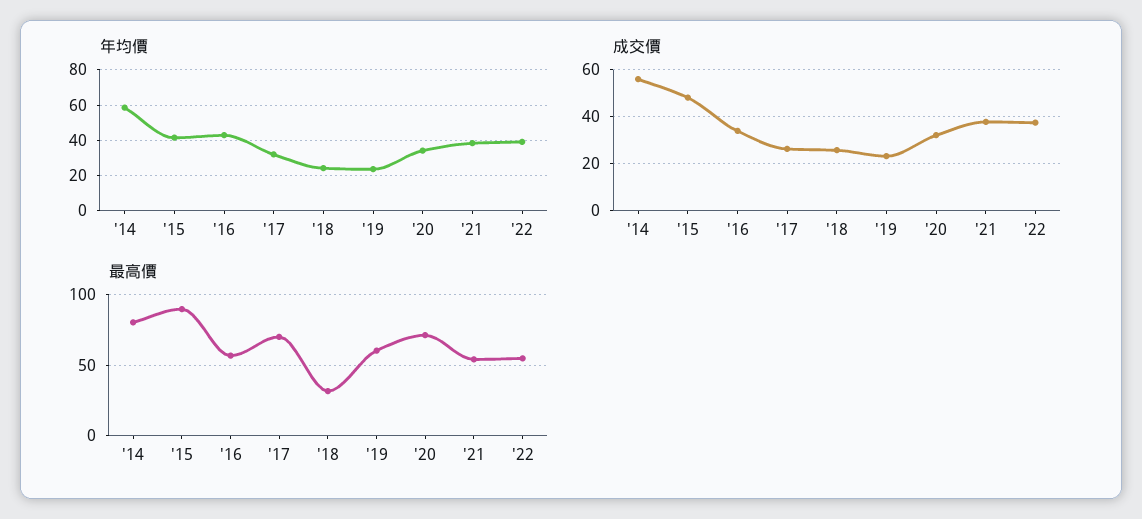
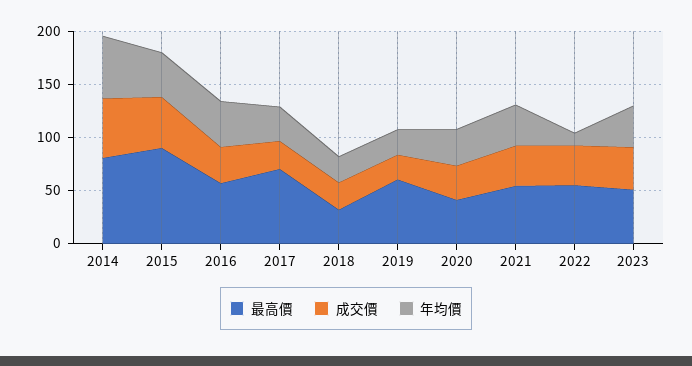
年均價, '22: 40 -> 10
最高價, '20: 70 -> 40
最高價, 2023: none -> 50
成交價, 2023: none -> 40
年均價, 2023: none -> 40

